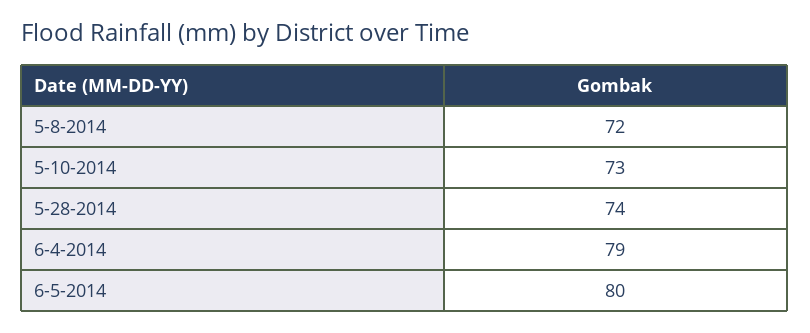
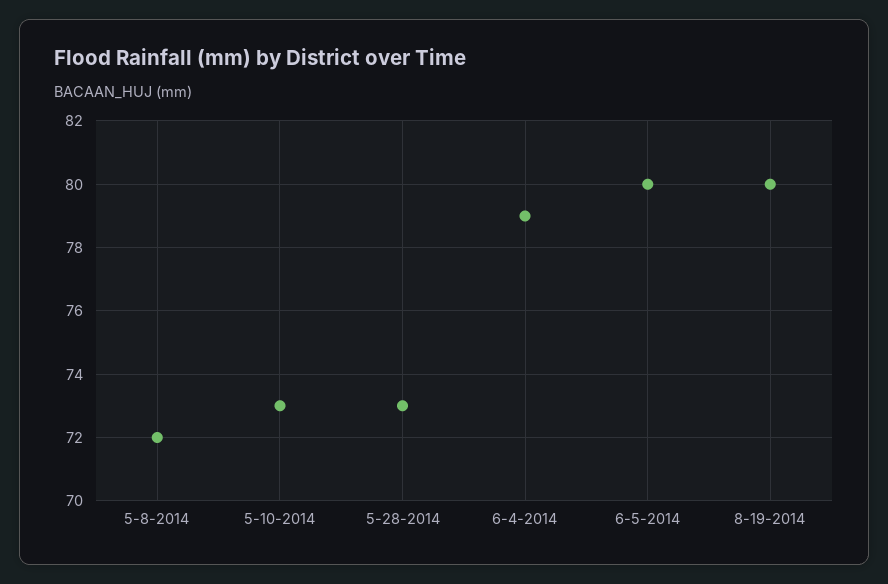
5-28-2014: 74 -> 73
8-19-2014: none -> 80

